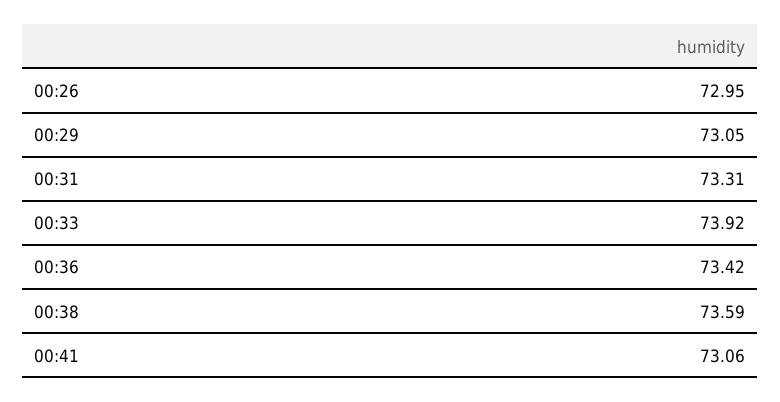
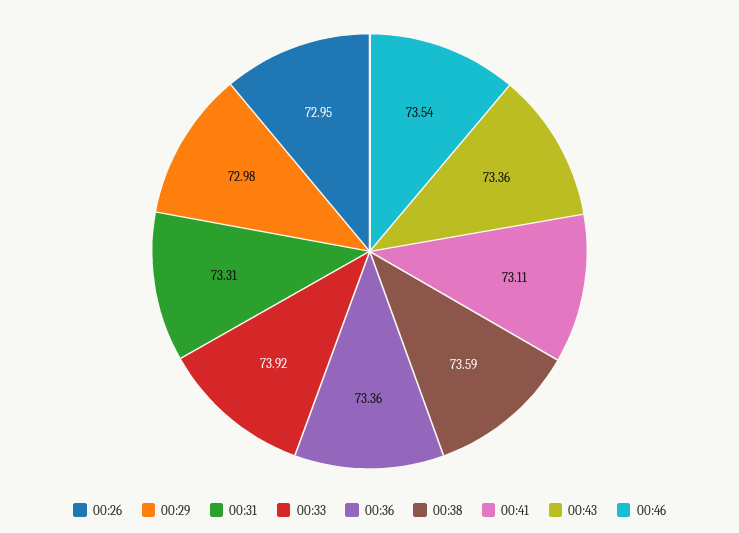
00:29: 73.05 -> 72.98
00:36: 73.42 -> 73.36
00:41: 73.06 -> 73.11
00:43: none -> 73.36
00:46: none -> 73.54

